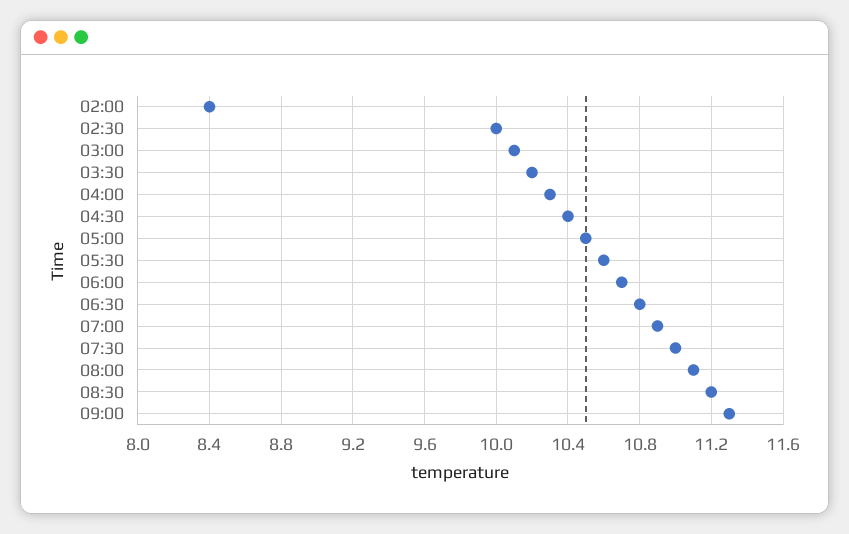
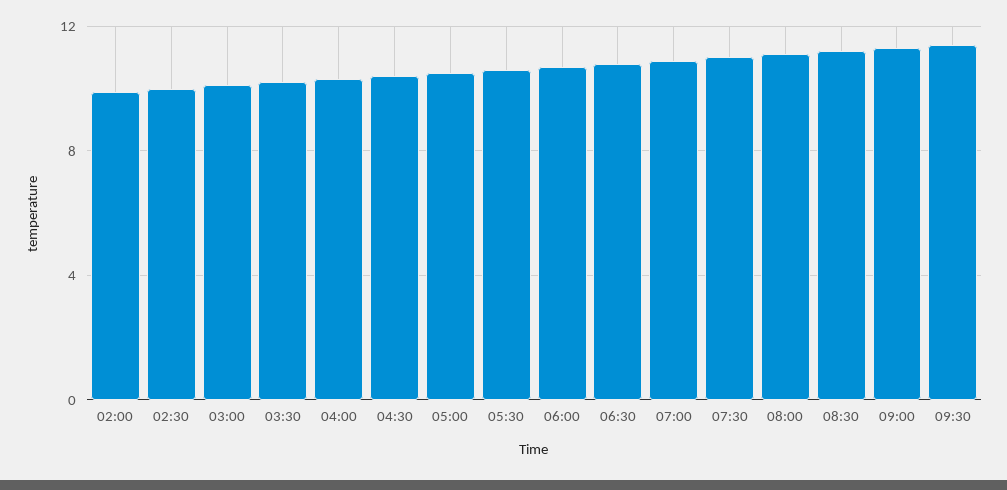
02:00: 8.4 -> 10
09:30: none -> 11.5

